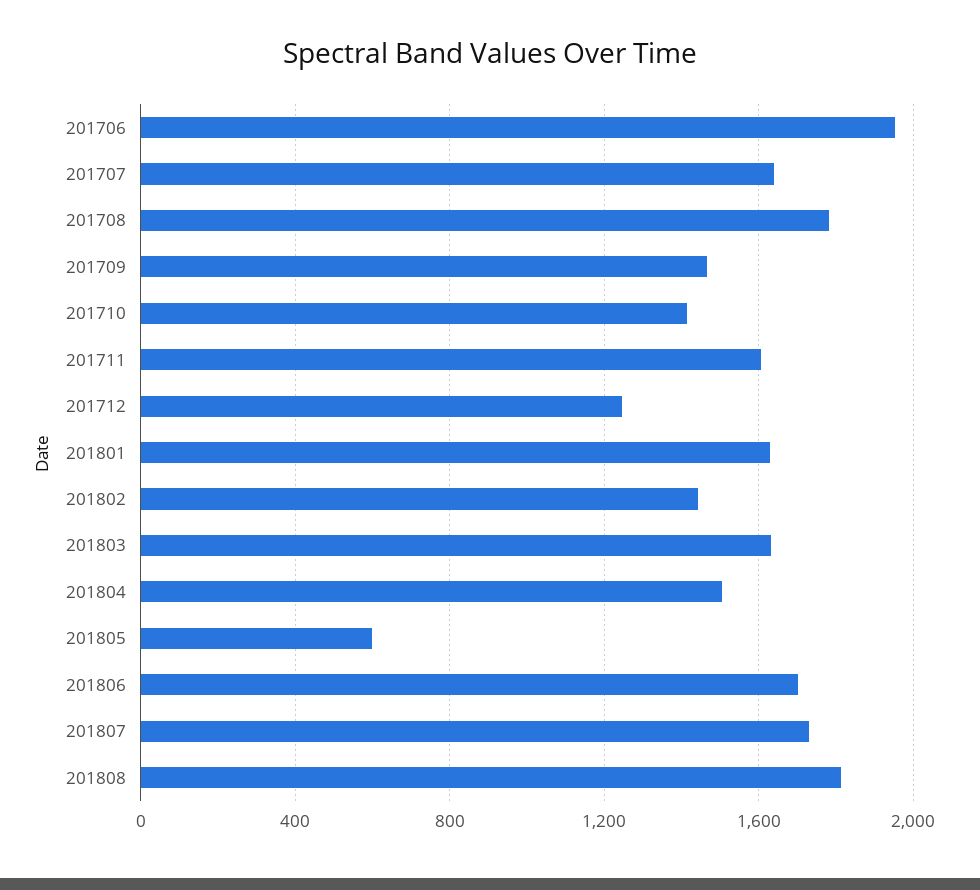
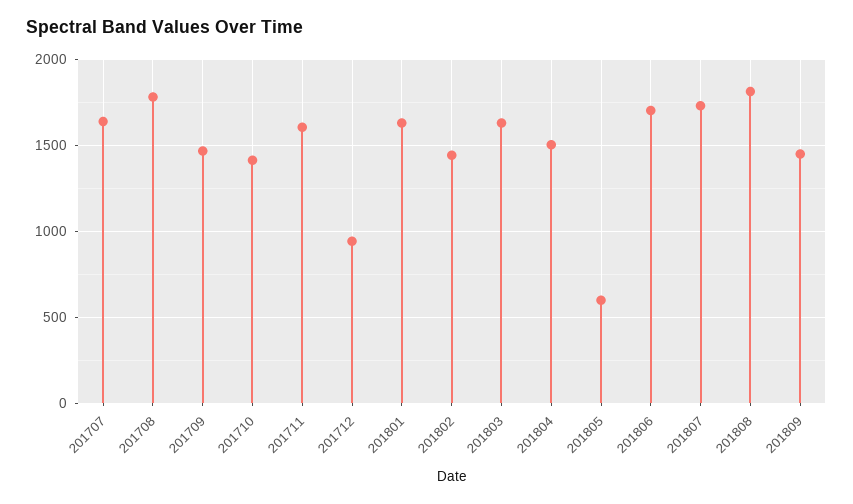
201706: 1950 -> none
201712: 1250 -> 950
201809: none -> 1450

